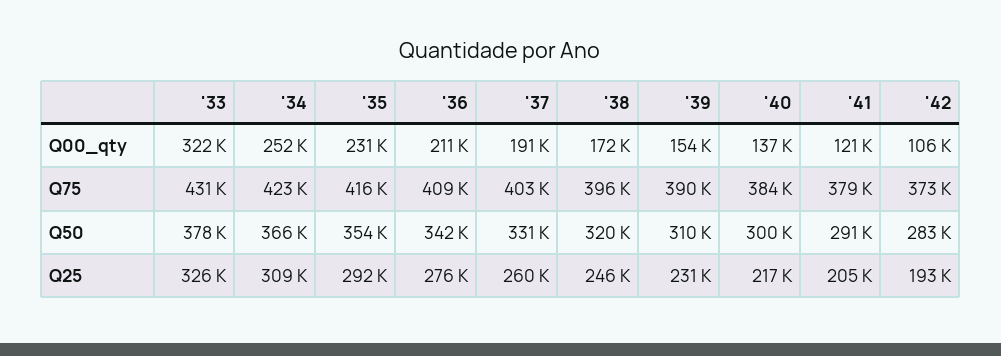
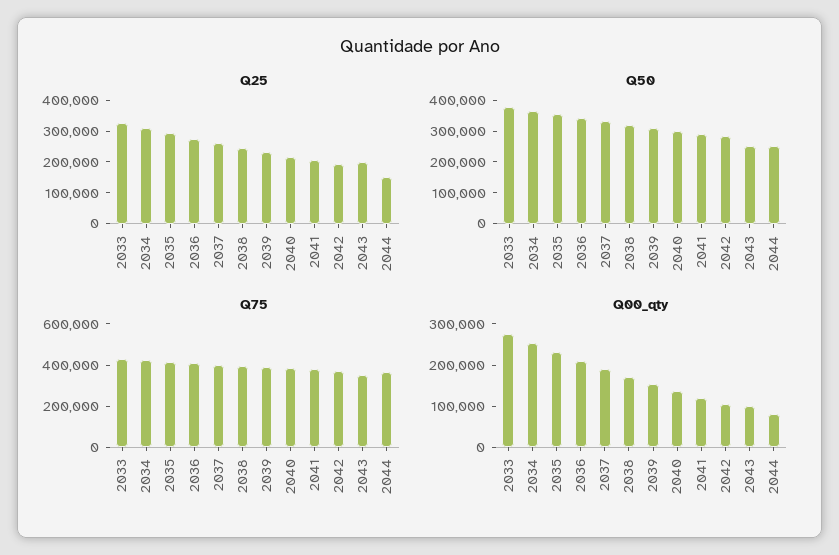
Q00_qty, '33: 322000 -> 280000
Q25, 2043: none -> 200000
Q25, 2044: none -> 150000
Q50, 2043: none -> 250000
Q50, 2044: none -> 250000
Q75, 2043: none -> 350000
Q75, 2044: none -> 350000
Q00_qty, 2043: none -> 100000
Q00_qty, 2044: none -> 80000

